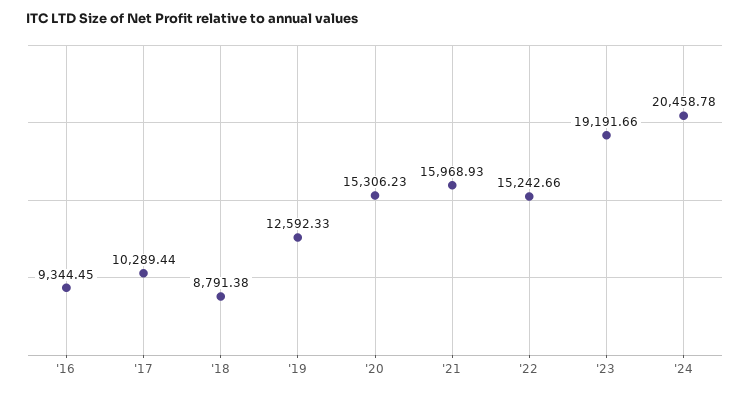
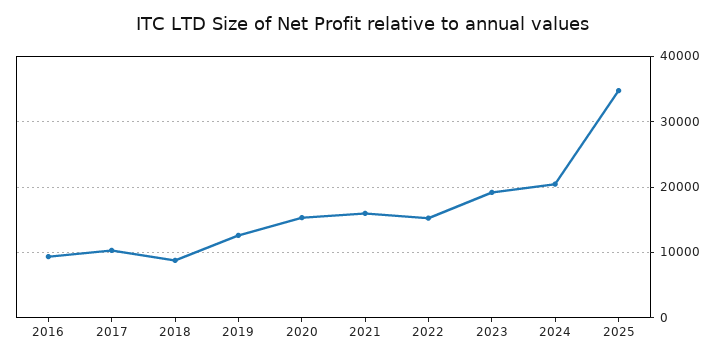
2025: none -> 35000

